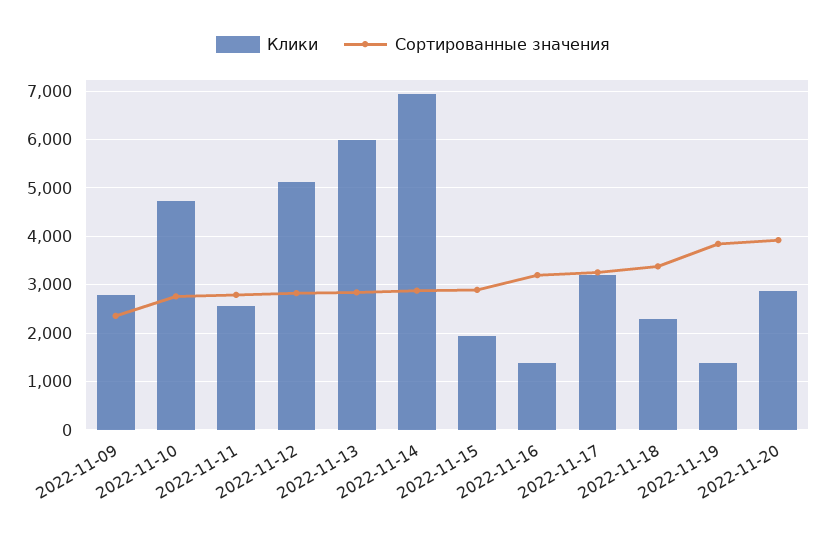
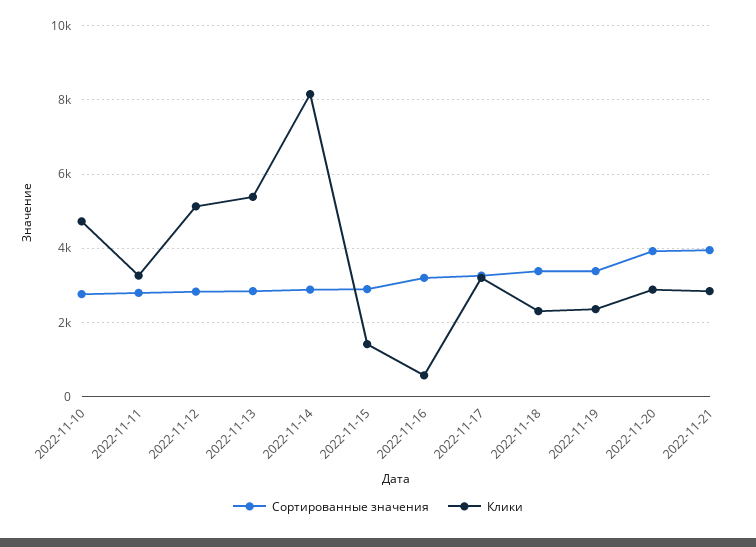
Клики, 2022-11-09: 2800 -> none
Сортированные значения, 2022-11-09: 2400 -> none
Клики, 2022-11-11: 2600 -> 3200
Клики, 2022-11-13: 6000 -> 5400
Клики, 2022-11-14: 7000 -> 8200
Клики, 2022-11-15: 2000 -> 1400
Клики, 2022-11-16: 1400 -> 600
Клики, 2022-11-19: 1400 -> 2400
Сортированные значения, 2022-11-19: 3800 -> 3400
Сортированные значения, 2022-11-21: none -> 4000
Клики, 2022-11-21: none -> 2800

